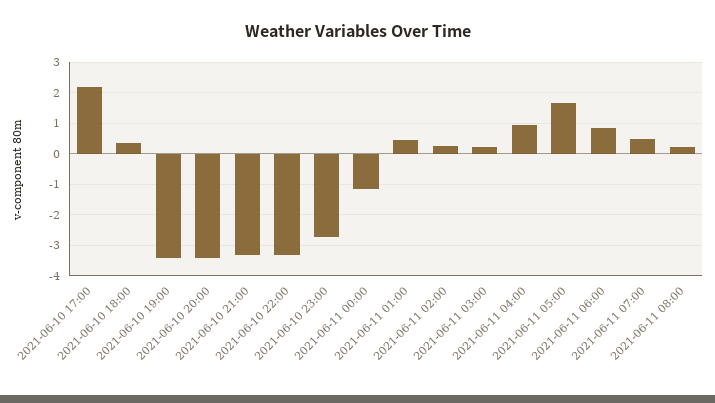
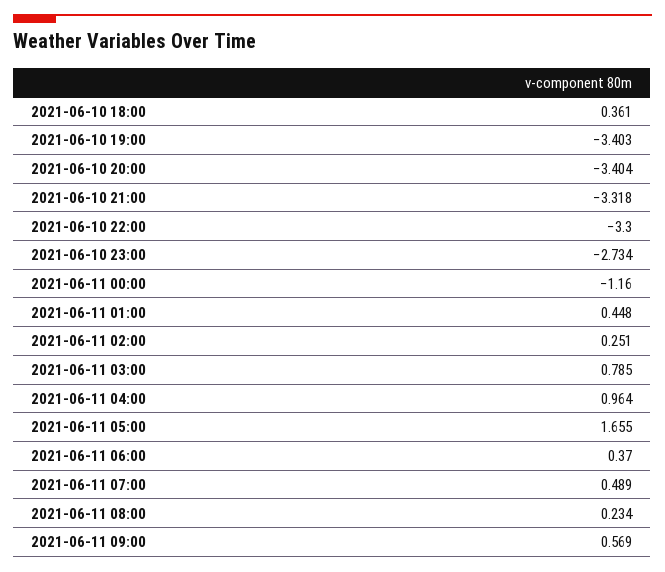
2021-06-10 17:00: 2.2 -> none
2021-06-11 03:00: 0.2 -> 0.785
2021-06-11 06:00: 0.8 -> 0.37
2021-06-11 09:00: none -> 0.569

